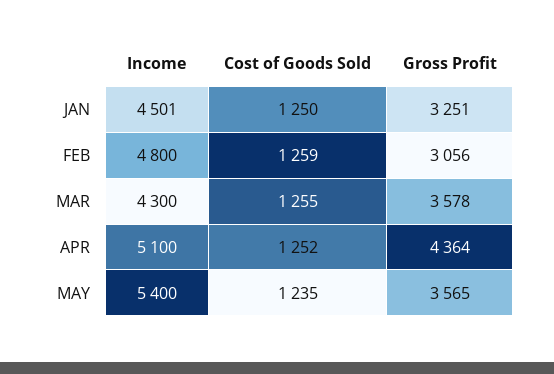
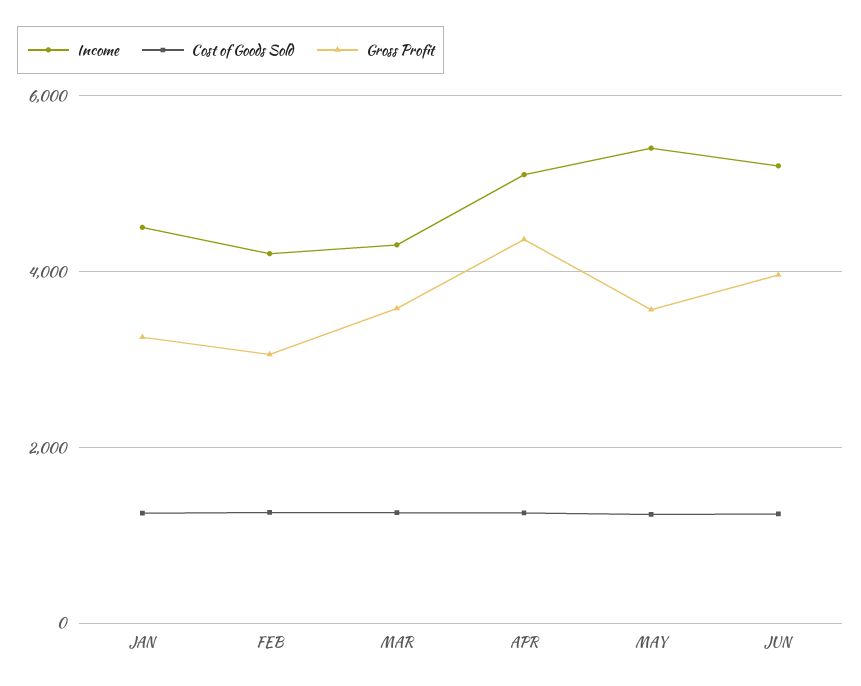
Income, FEB: 4800 -> 4200
Income, JUN: none -> 5200
Cost of Goods Sold, JUN: none -> 1200
Gross Profit, JUN: none -> 4000

